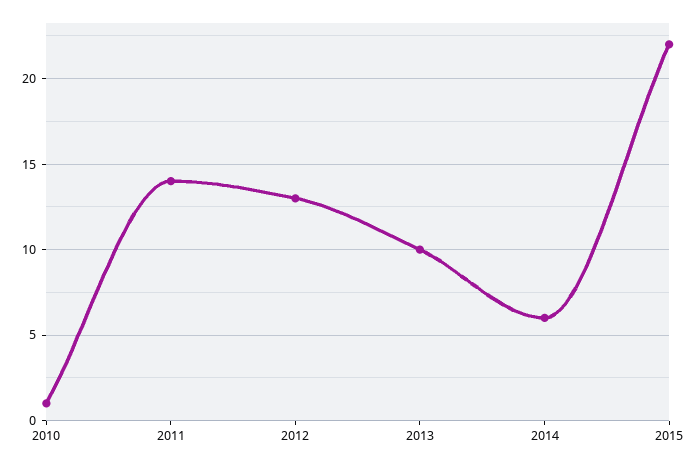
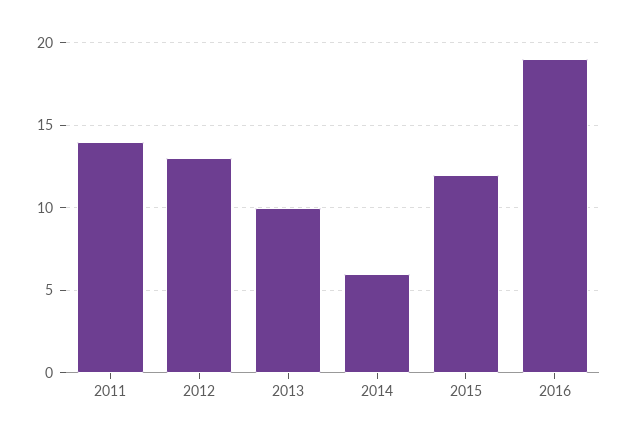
2010: 1 -> none
2015: 22 -> 12
2016: none -> 19

